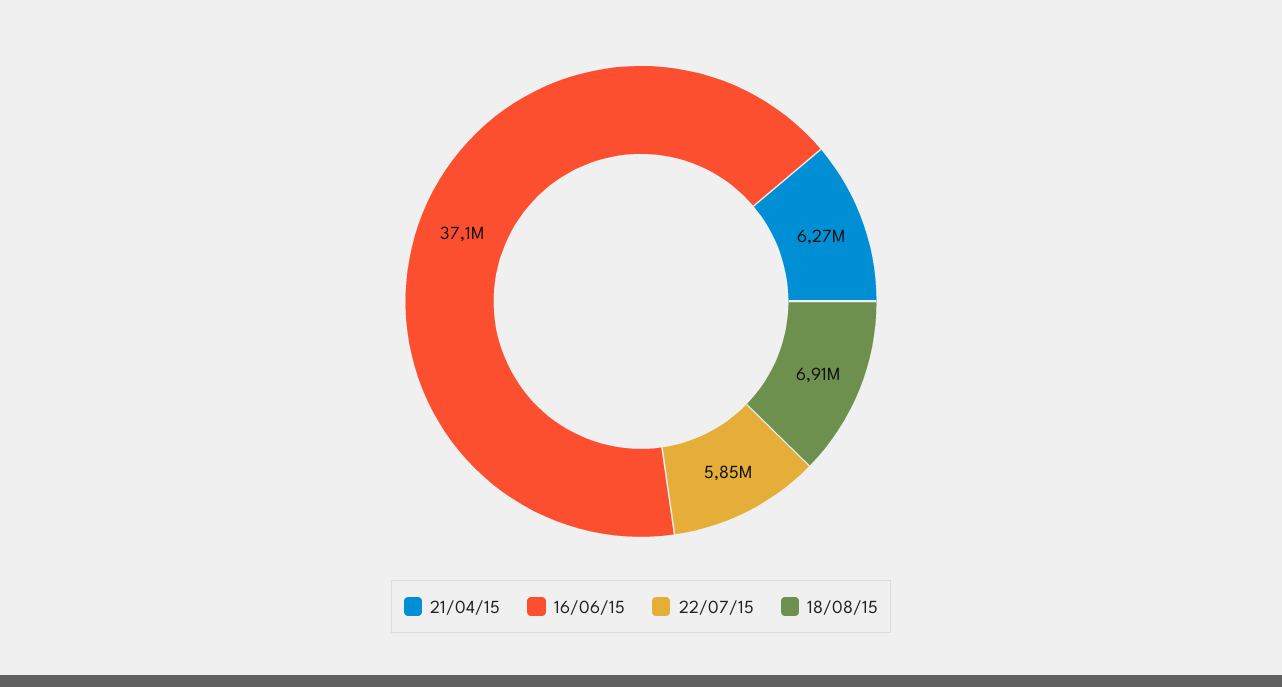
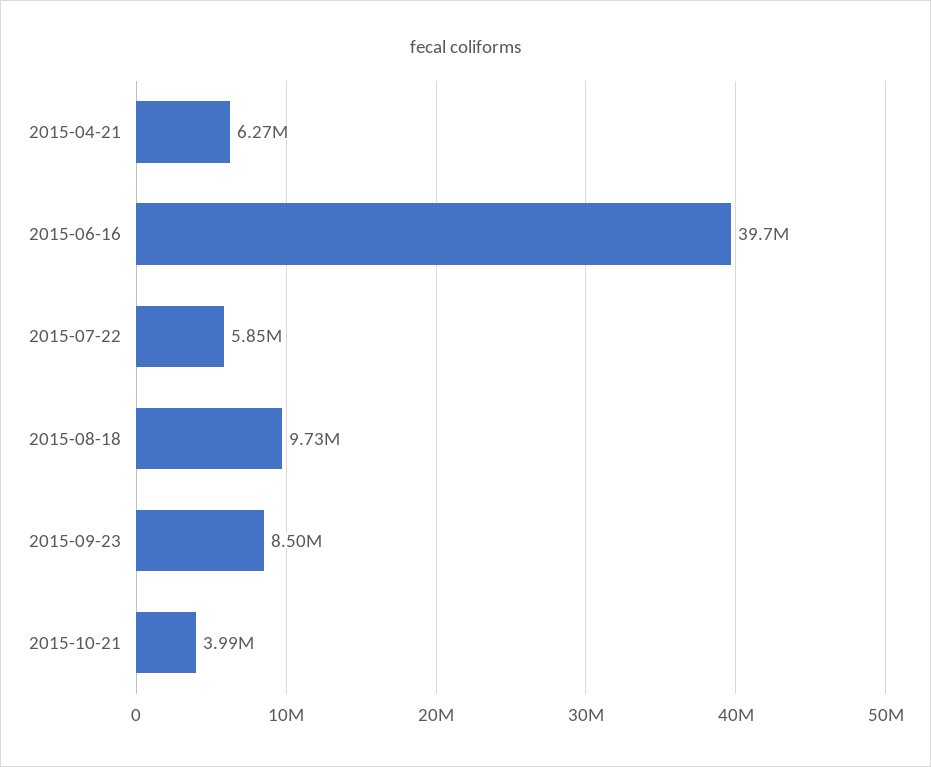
16/06/15: 37100000 -> 39700000
18/08/15: 6910000 -> 9730000
2015-09-23: none -> 8500000
2015-10-21: none -> 3990000

